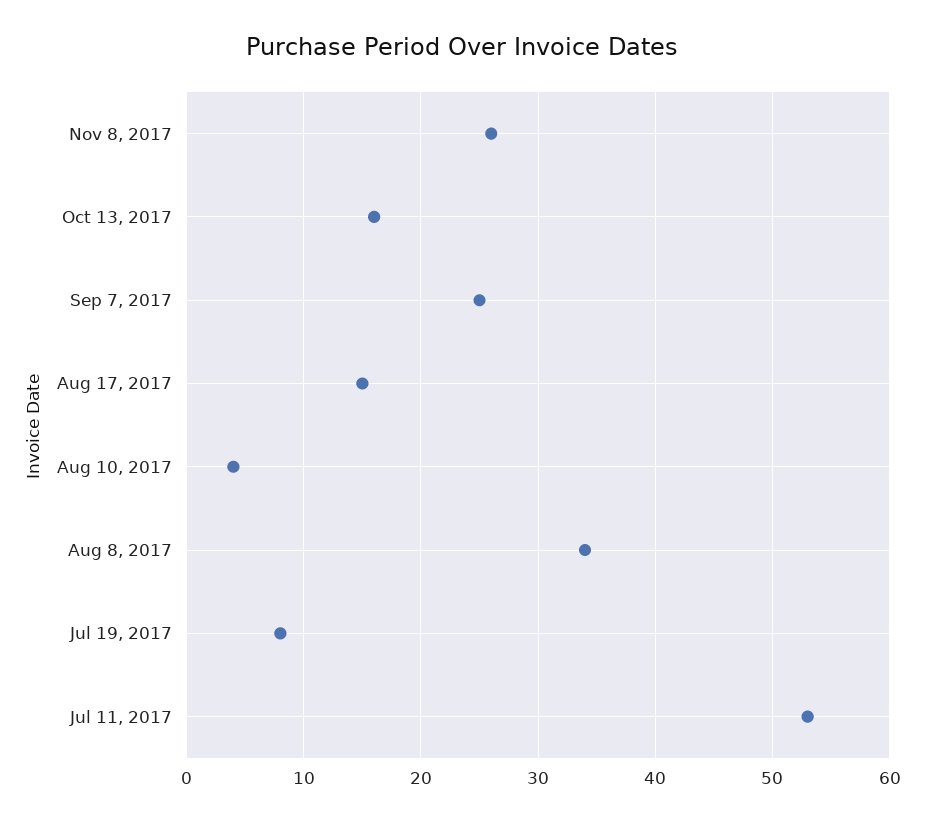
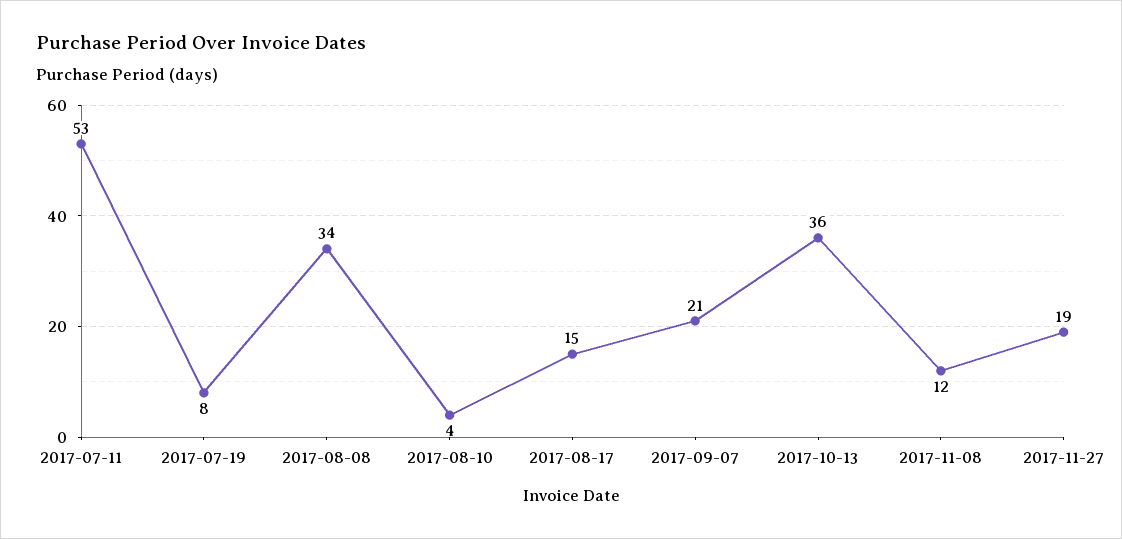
Nov 8, 2017: 26 -> 12
Oct 13, 2017: 16 -> 36
Sep 7, 2017: 25 -> 21
2017-11-27: none -> 19

